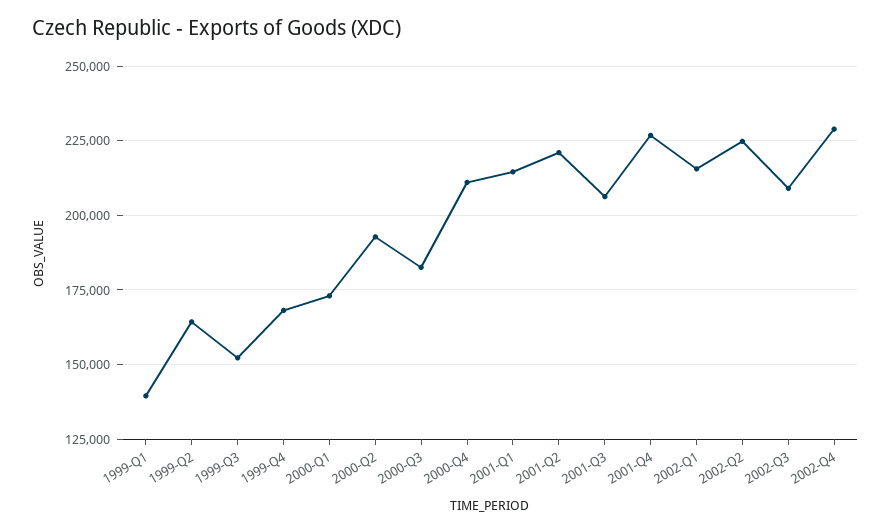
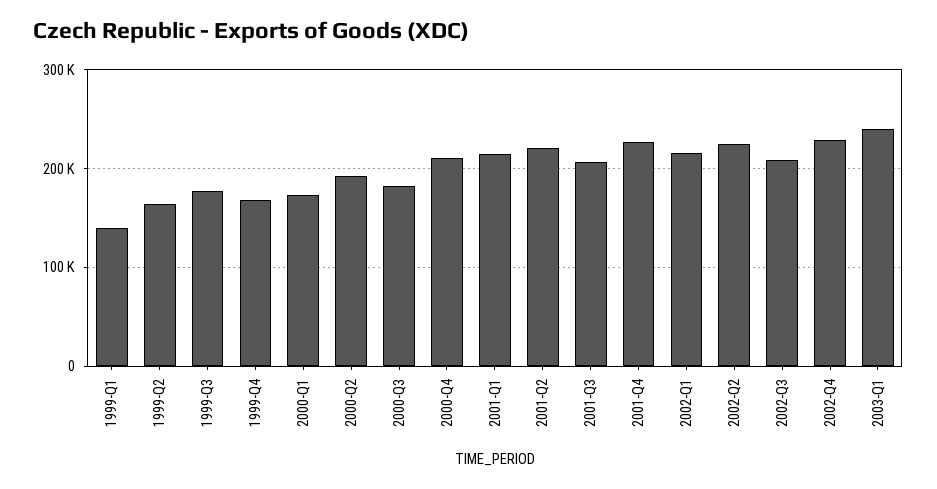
1999-Q3: 152500 -> 180000
2003-Q1: none -> 240000

